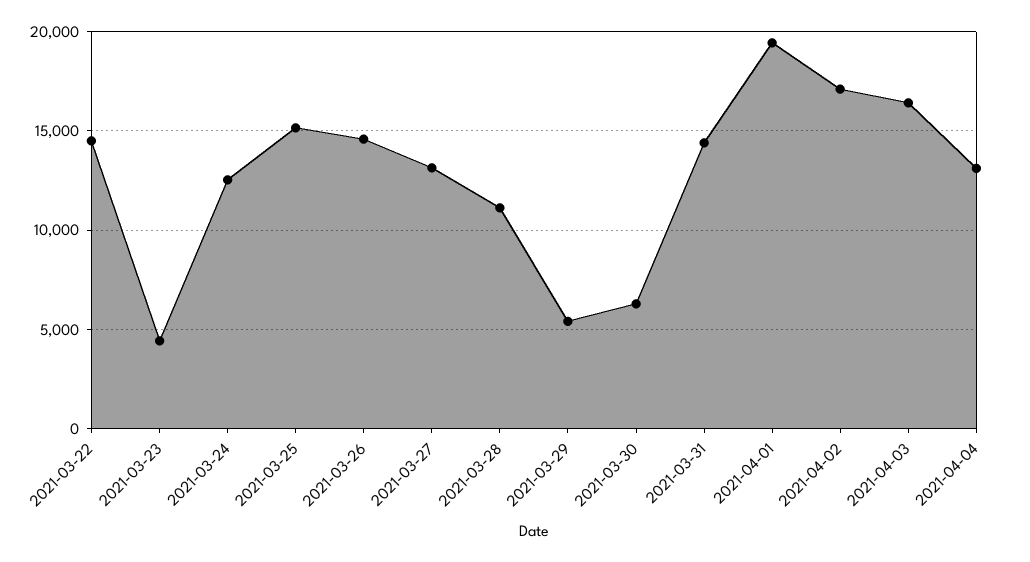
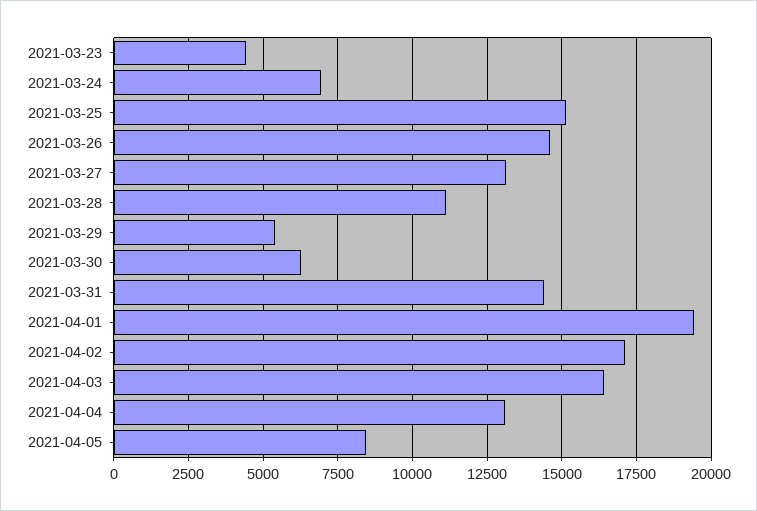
2021-03-22: 14500 -> none
2021-03-24: 12500 -> 7000
2021-04-05: none -> 8500

